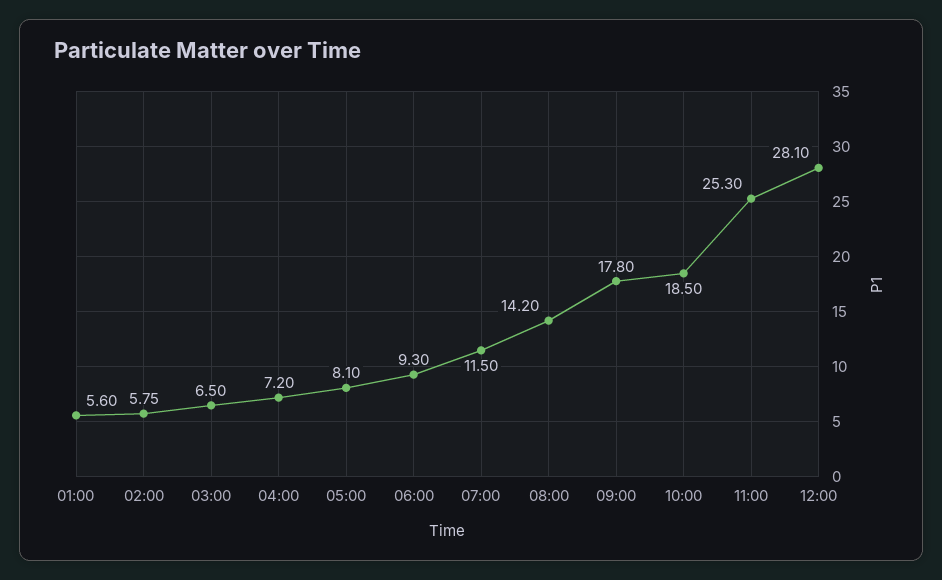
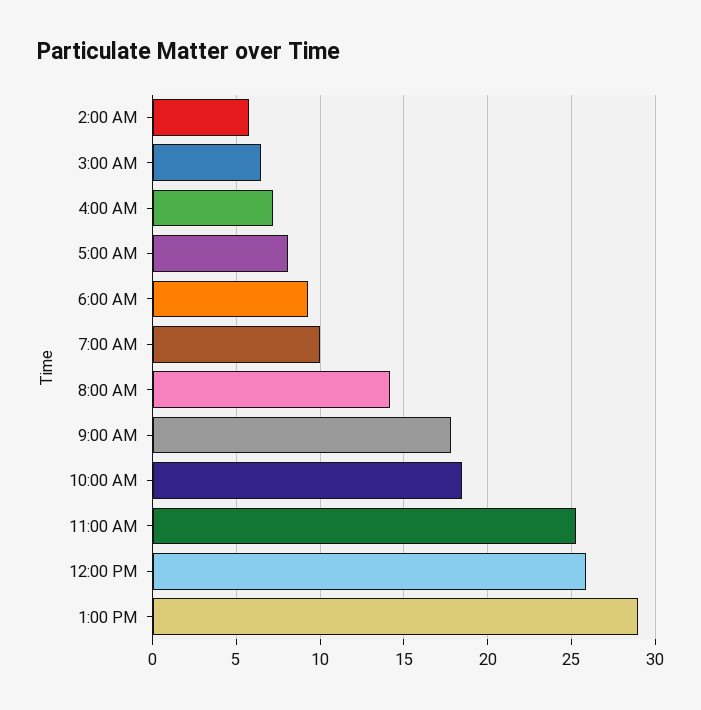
01:00: 5.6 -> none
07:00: 11.5 -> 10
12:00: 28.1 -> 26
1:00 PM: none -> 29

